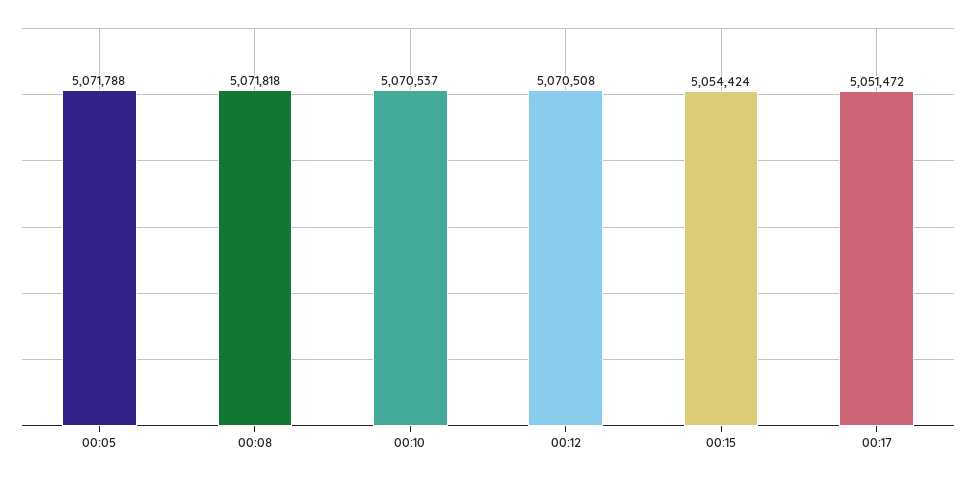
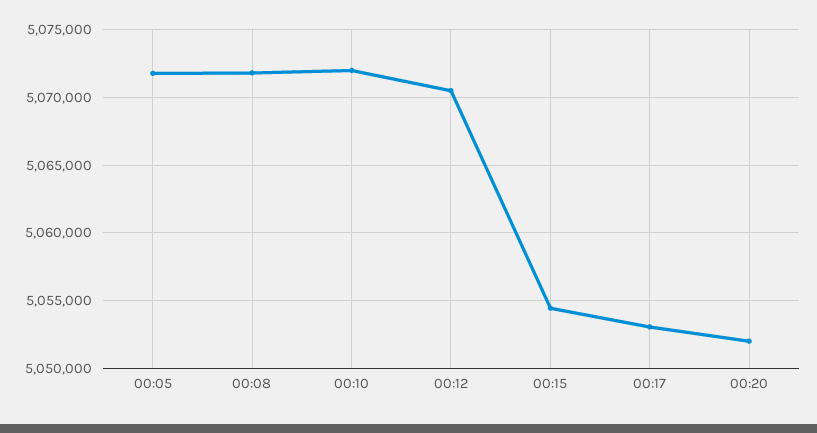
00:10: 5070537 -> 5072000
00:17: 5051472 -> 5053000
00:20: none -> 5052000

